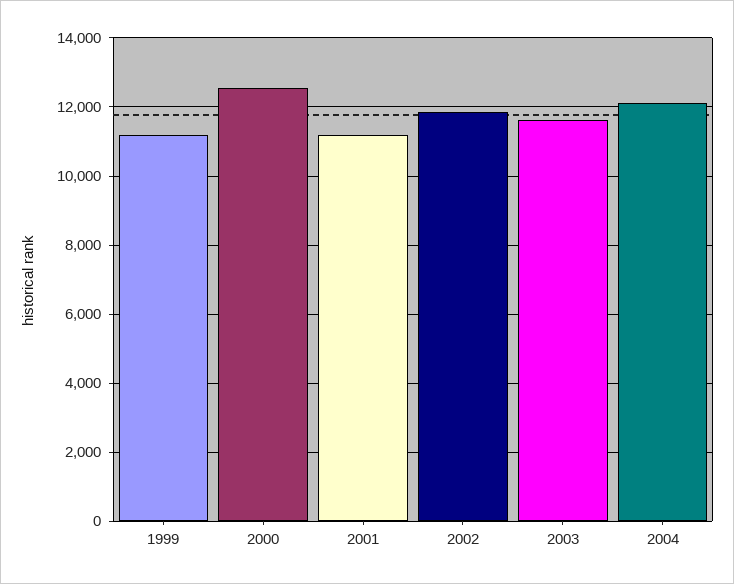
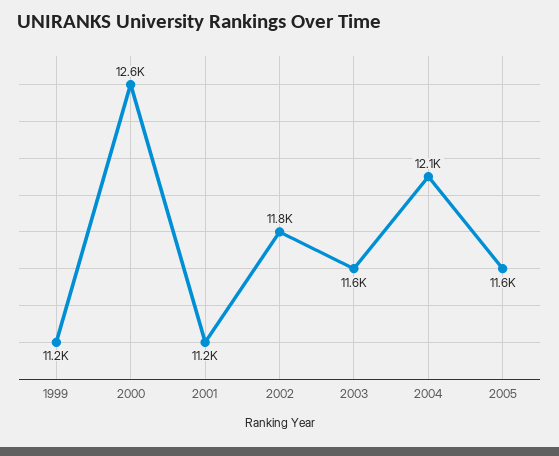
2005: none -> 11600

